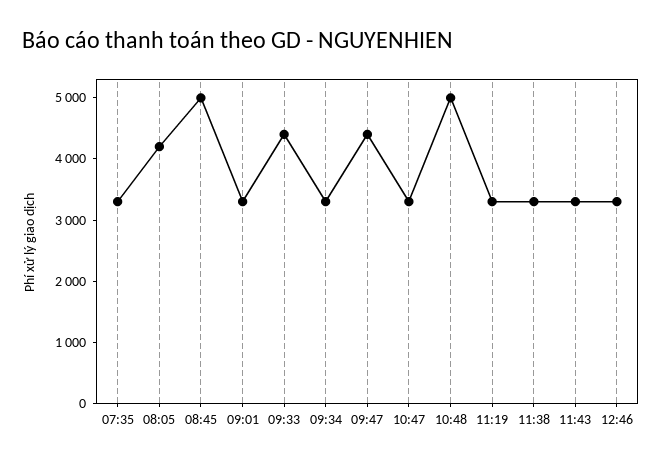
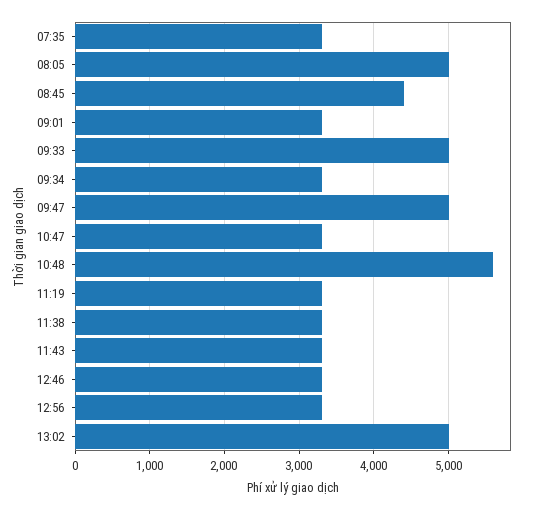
08:05: 4200 -> 5000
08:45: 5000 -> 4400
09:33: 4400 -> 5000
09:47: 4400 -> 5000
10:48: 5000 -> 5600
12:56: none -> 3300
13:02: none -> 5000

